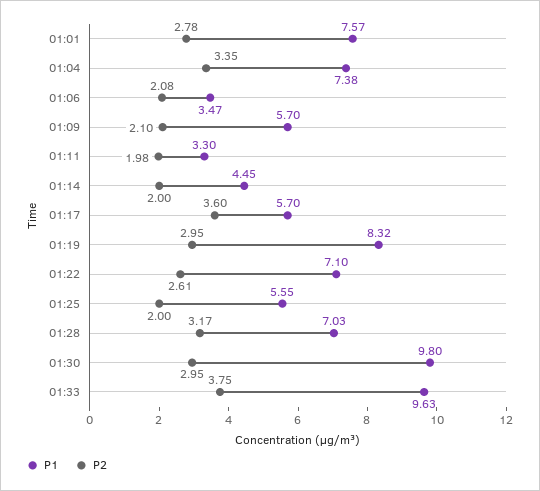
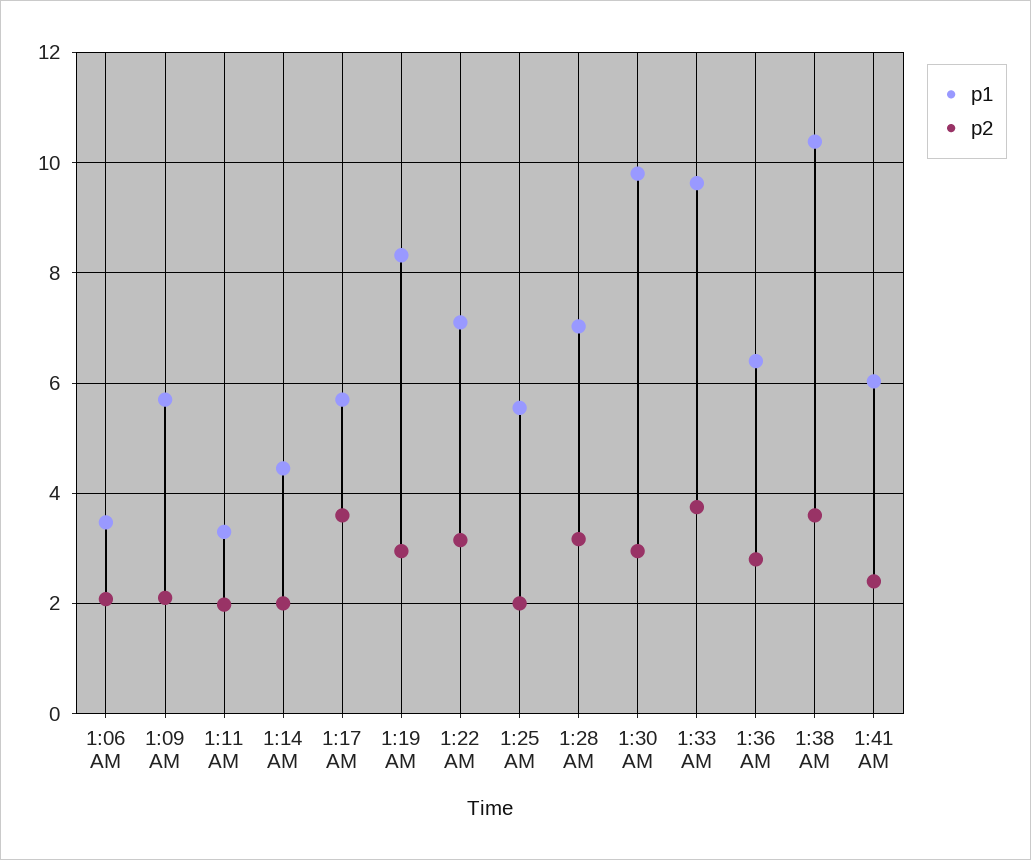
P1, 01:01: 7.57 -> none
P2, 01:01: 2.78 -> none
P1, 01:04: 7.38 -> none
P2, 01:04: 3.35 -> none
P2, 01:22: 2.61 -> 3.2
P1, 1:36 AM: none -> 6.4
P2, 1:36 AM: none -> 2.8
P1, 1:38 AM: none -> 10.4
P2, 1:38 AM: none -> 3.6
P1, 1:41 AM: none -> 6
P2, 1:41 AM: none -> 2.4

